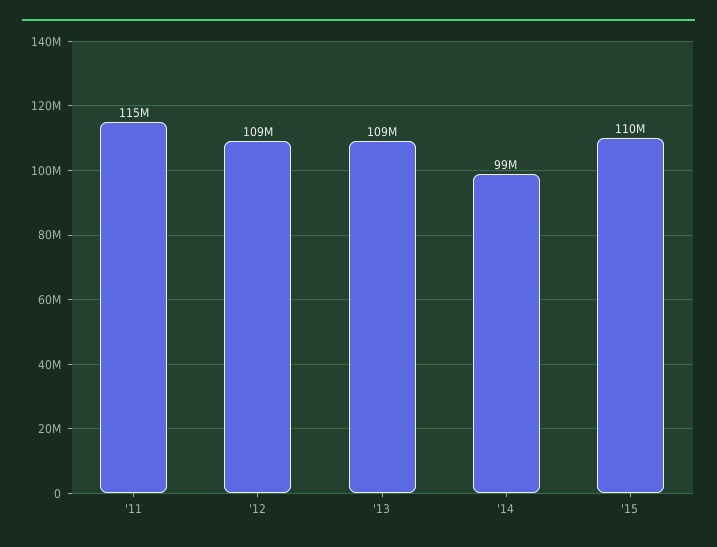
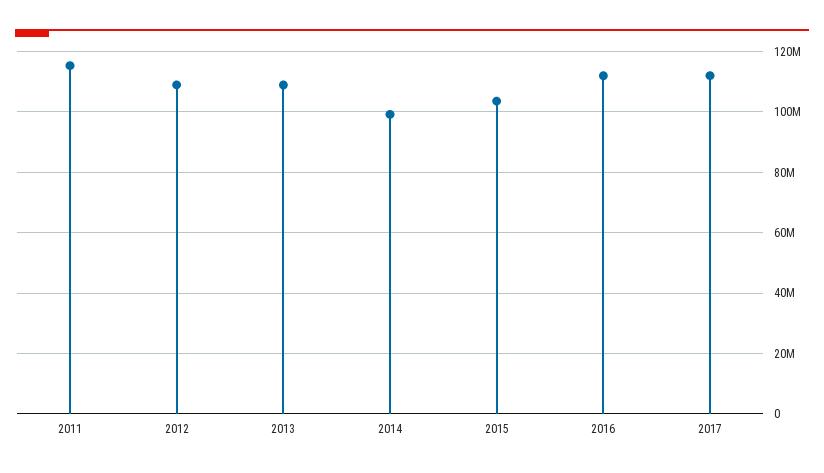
'15: 110000000 -> 104000000
2016: none -> 112000000
2017: none -> 112000000

